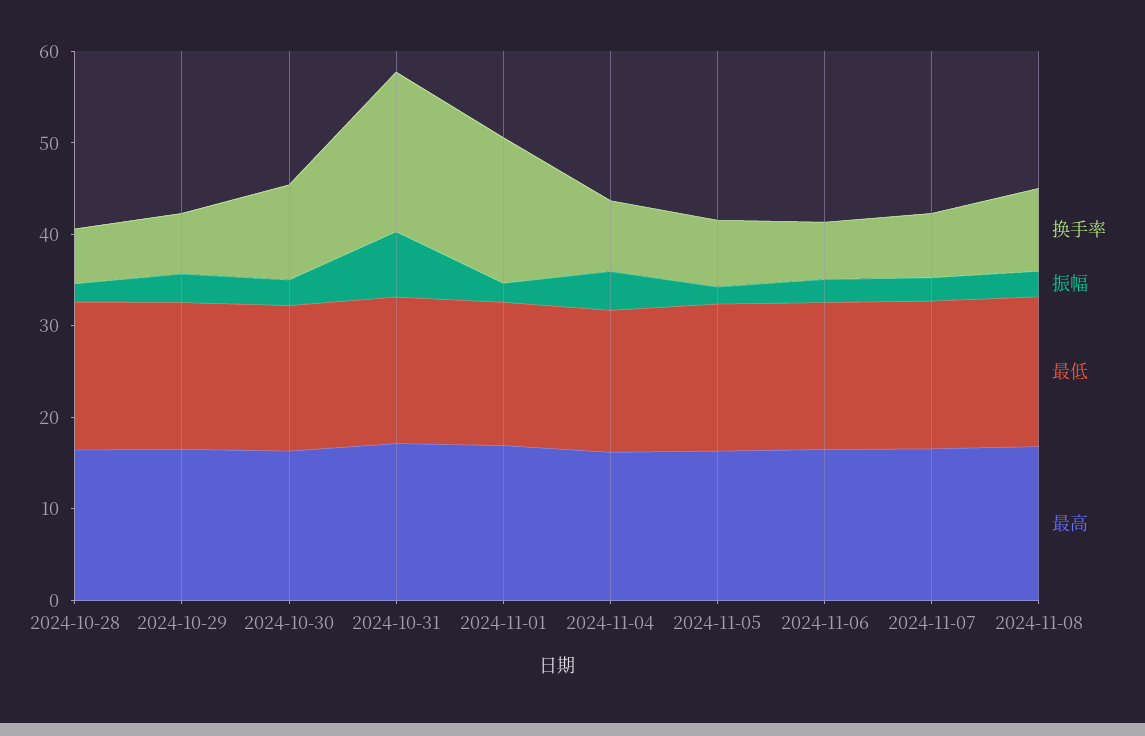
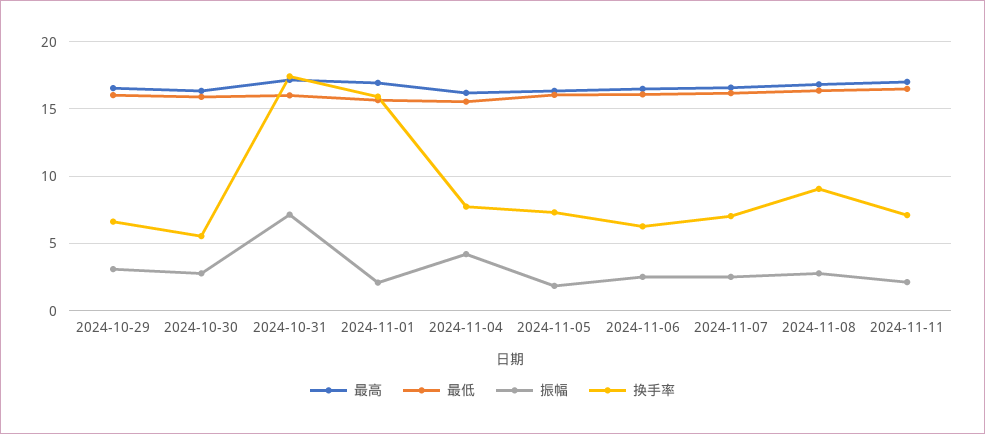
换手率, 2024-10-28: 6 -> none
振幅, 2024-10-28: 2 -> none
最低, 2024-10-28: 16 -> none
最高, 2024-10-28: 16 -> none
换手率, 2024-10-30: 10 -> 5.5
最高, 2024-11-11: none -> 17
最低, 2024-11-11: none -> 16.5
振幅, 2024-11-11: none -> 2
换手率, 2024-11-11: none -> 7

